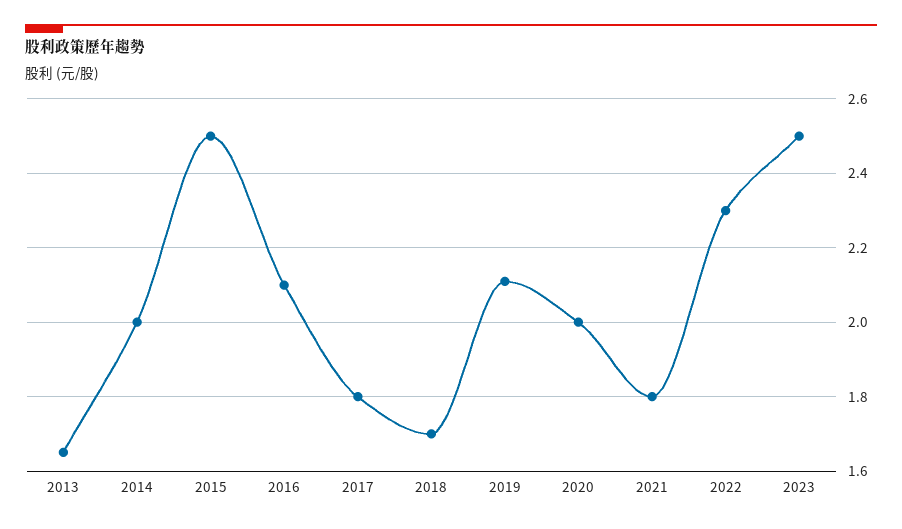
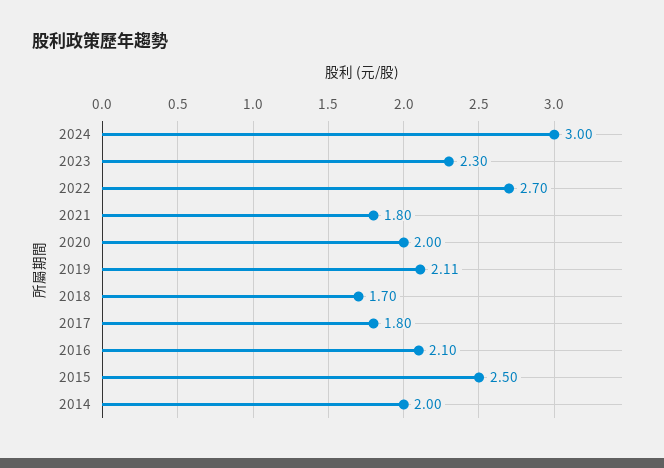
2013: 1.65 -> none
2022: 2.3 -> 2.7
2023: 2.5 -> 2.3
2024: none -> 3

